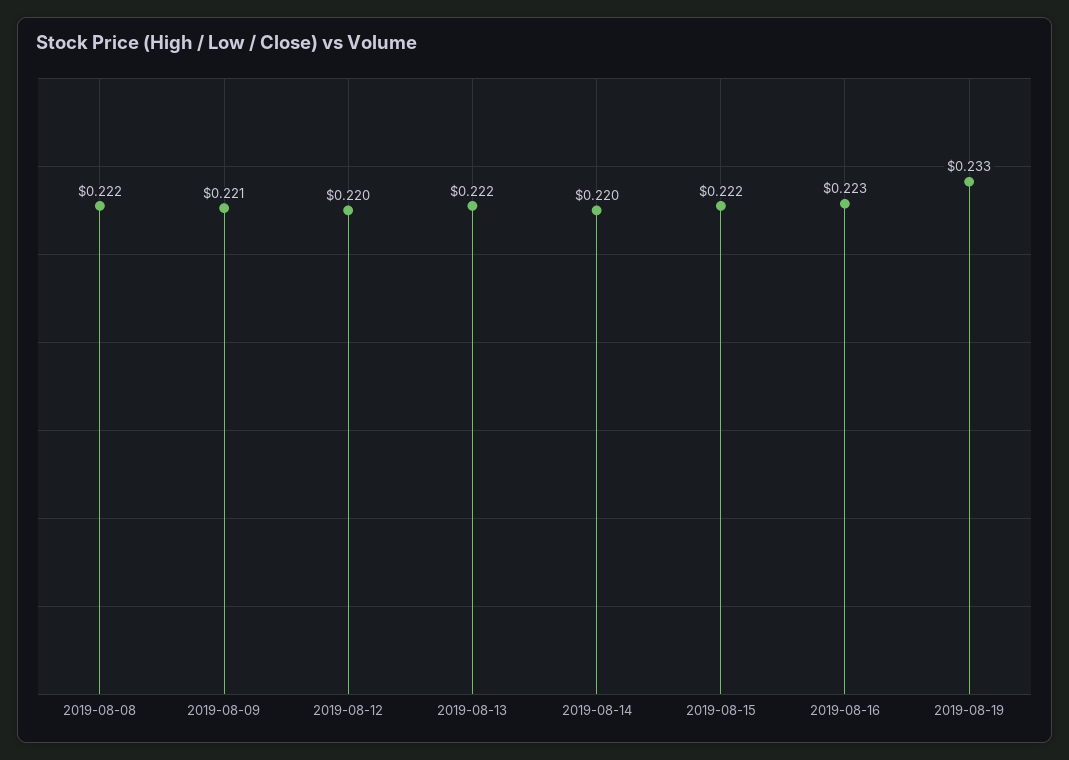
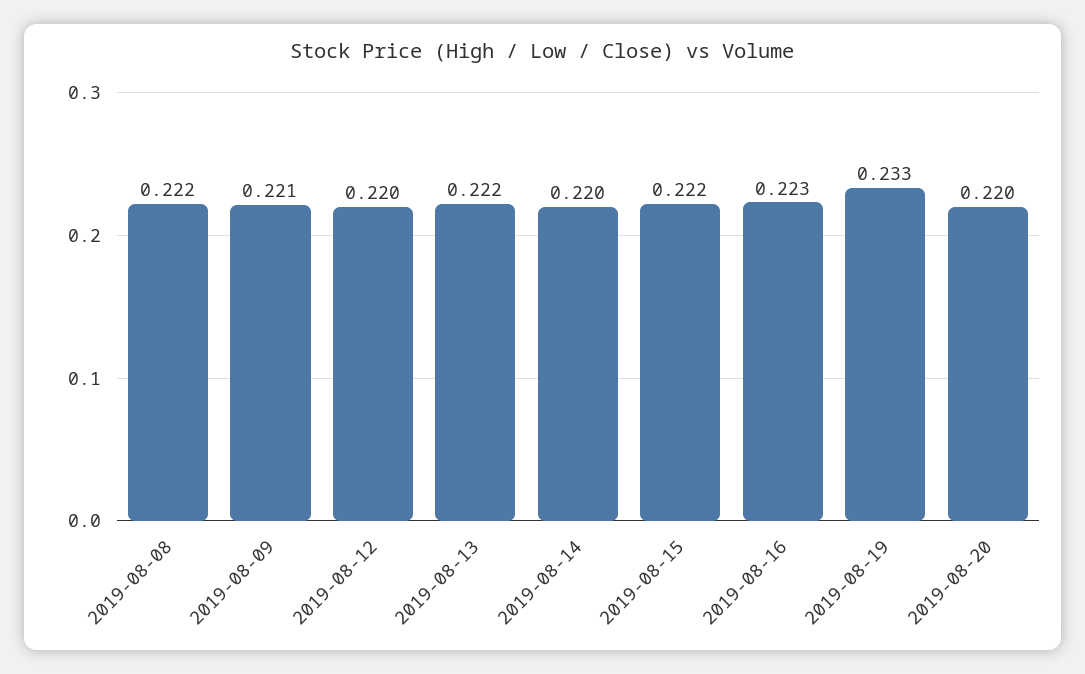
2019-08-20: none -> 0.22

